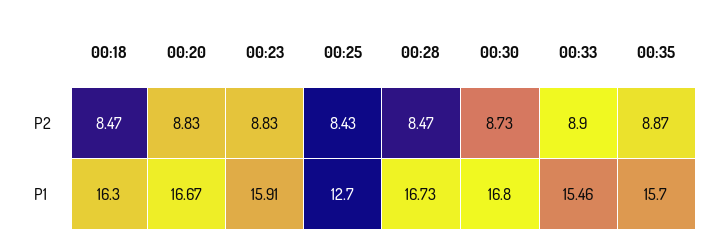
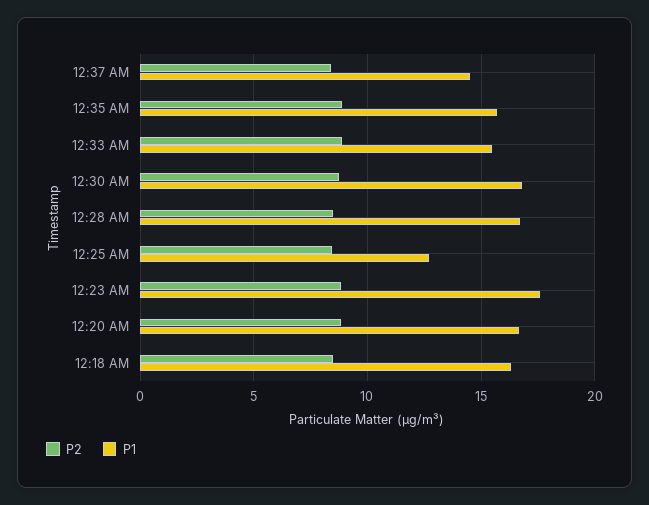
P1, 00:23: 15.91 -> 17.5
P2, 12:37 AM: none -> 8.5
P1, 12:37 AM: none -> 14.5

